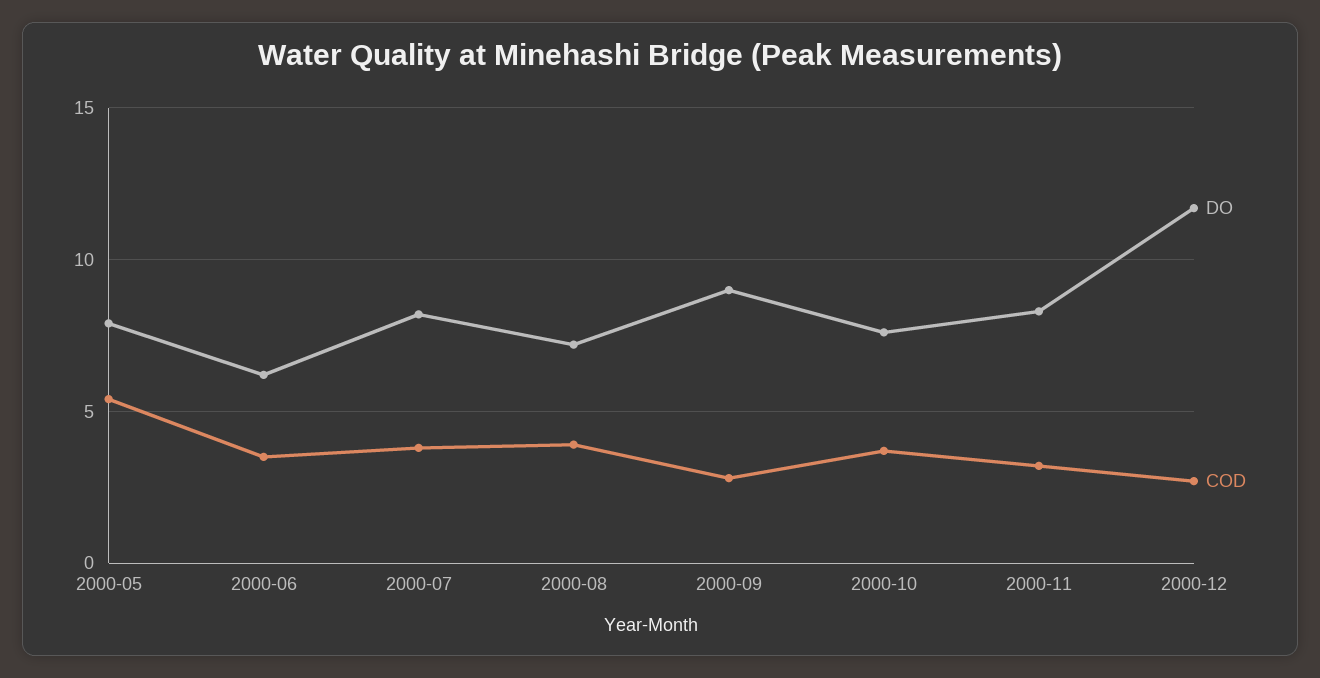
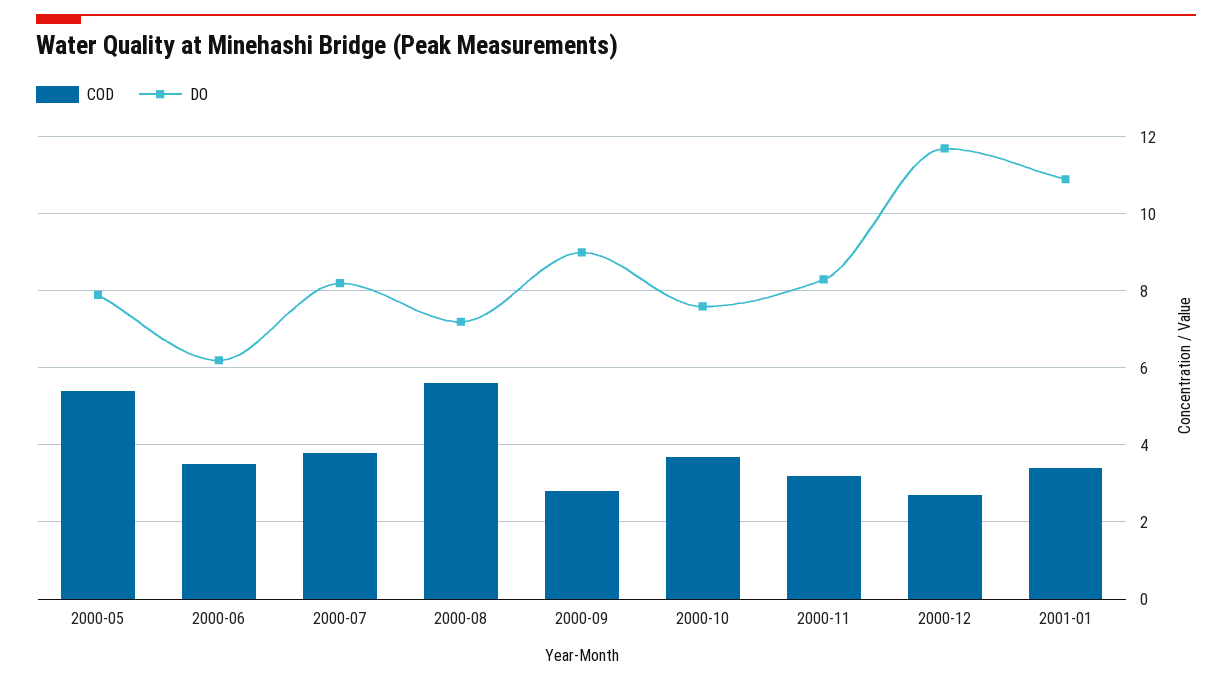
COD, 2000-08: 4 -> 5.5
COD, 2001-01: none -> 3.5
DO, 2001-01: none -> 11

